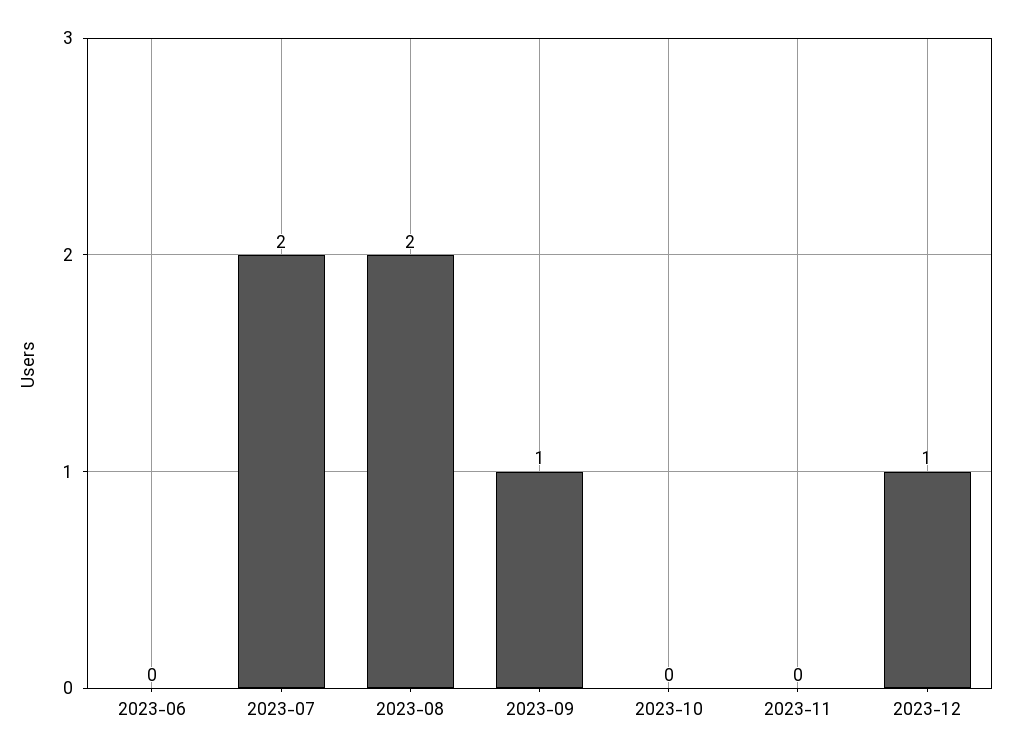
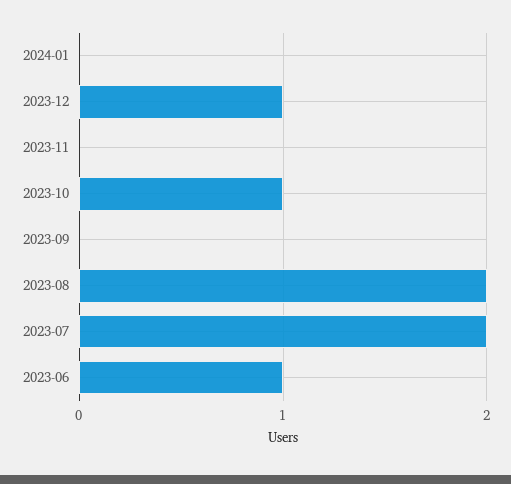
2023-06: 0 -> 1
2023-09: 1 -> 0
2023-10: 0 -> 1
2024-01: none -> 0

